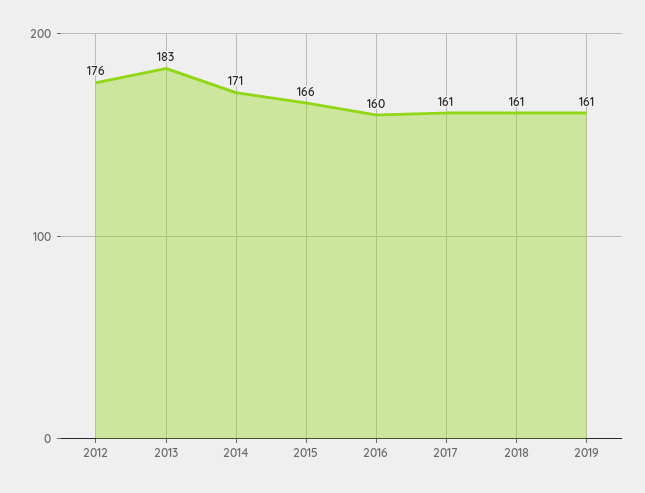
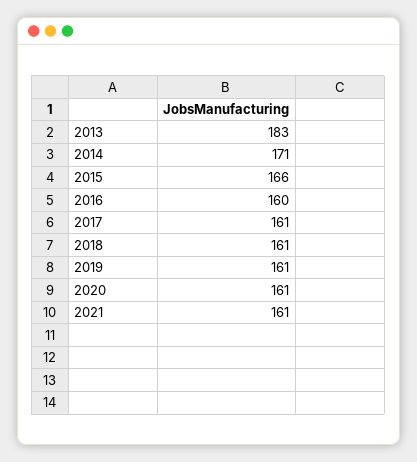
2012: 176 -> none
2020: none -> 161
2021: none -> 161

